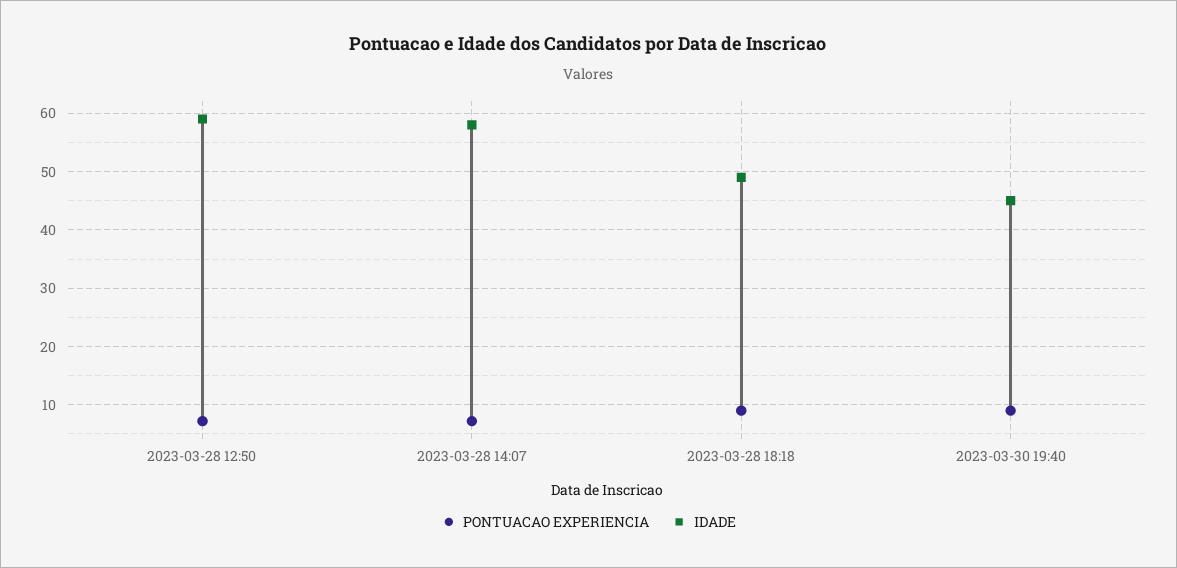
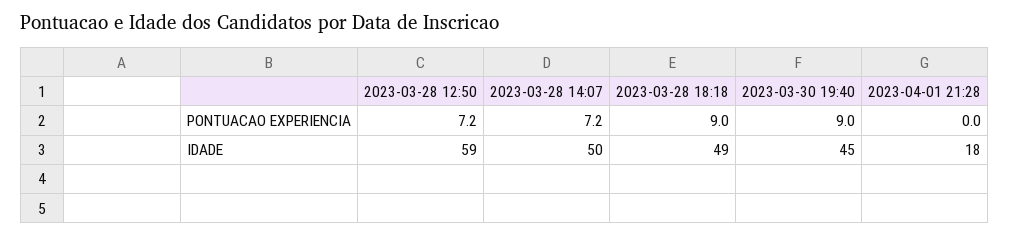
IDADE, 2023-03-28 14:07: 58 -> 50
PONTUACAO EXPERIENCIA, 2023-04-01 21:28: none -> 0
IDADE, 2023-04-01 21:28: none -> 18

